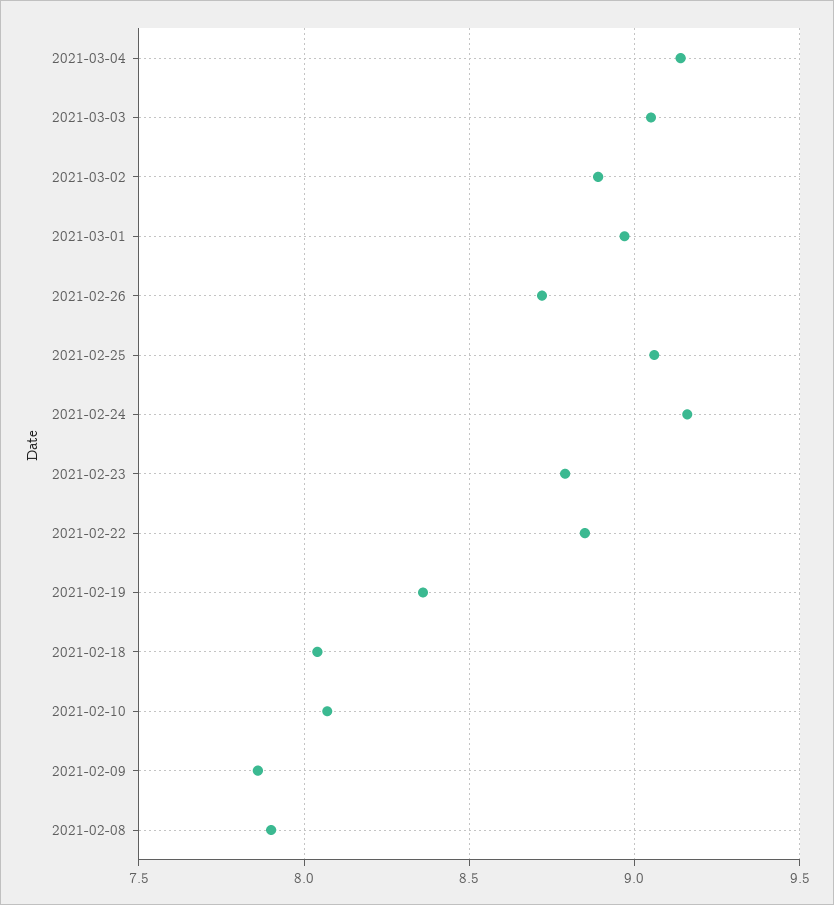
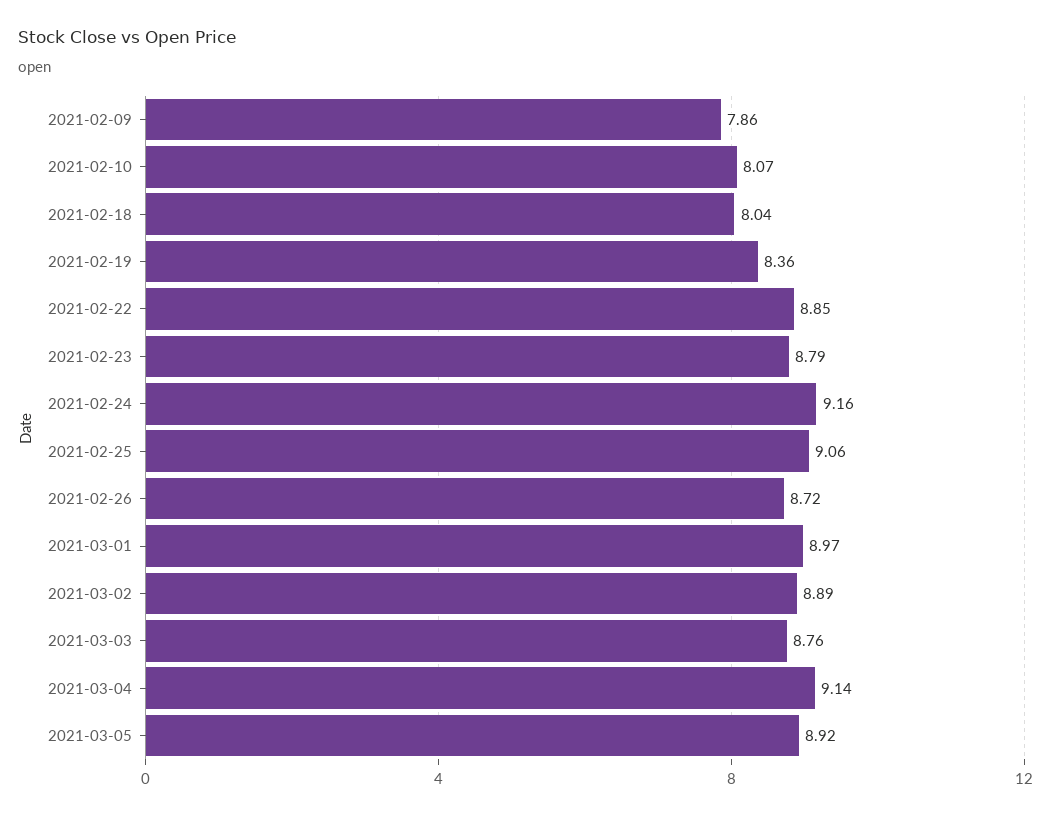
2021-03-03: 9.05 -> 8.76
2021-02-08: 7.9 -> none
2021-03-05: none -> 8.92

